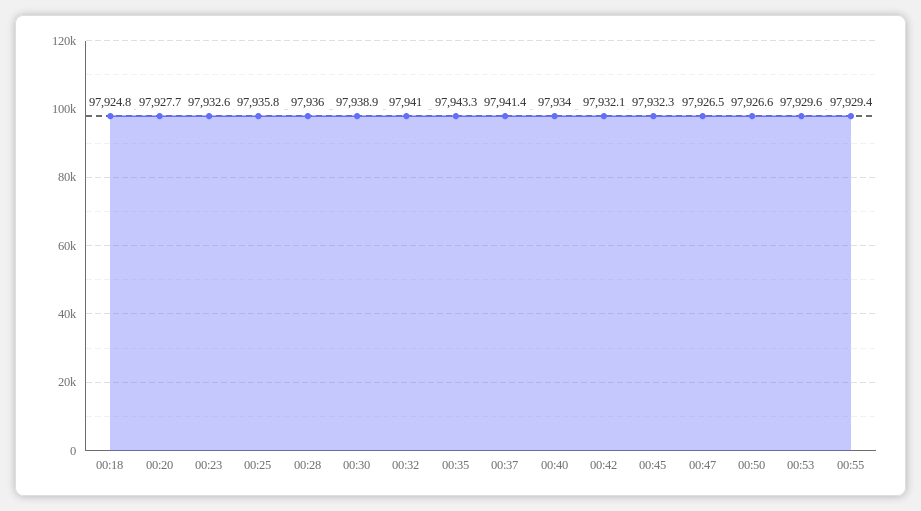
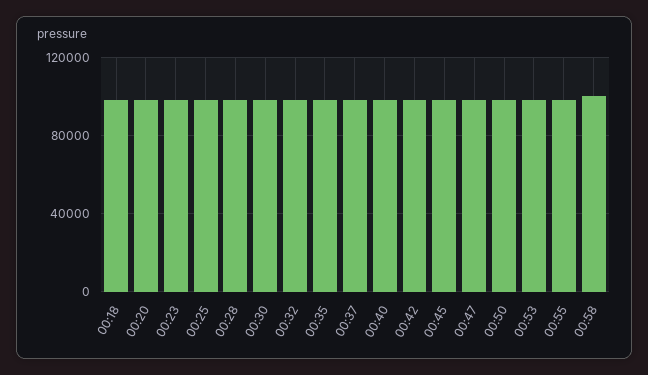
00:58: none -> 100000

